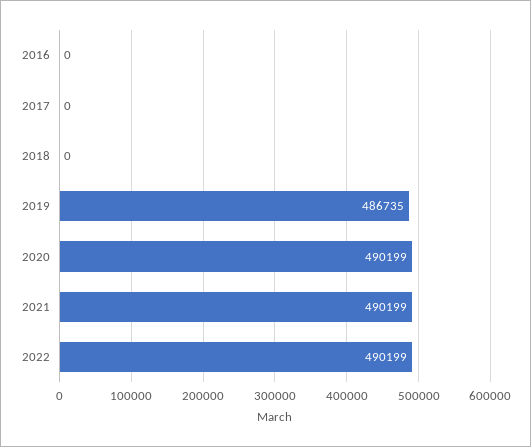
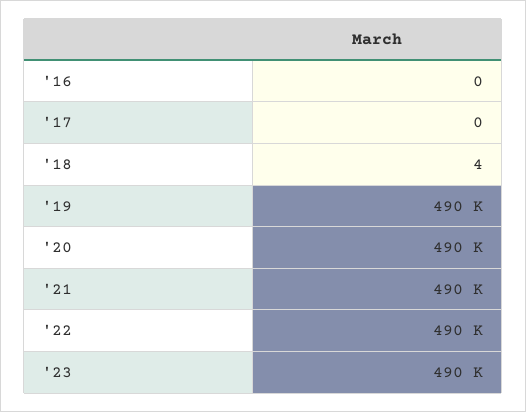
2018: 0 -> 4
2019: 486735 -> 490000
'23: none -> 490000

